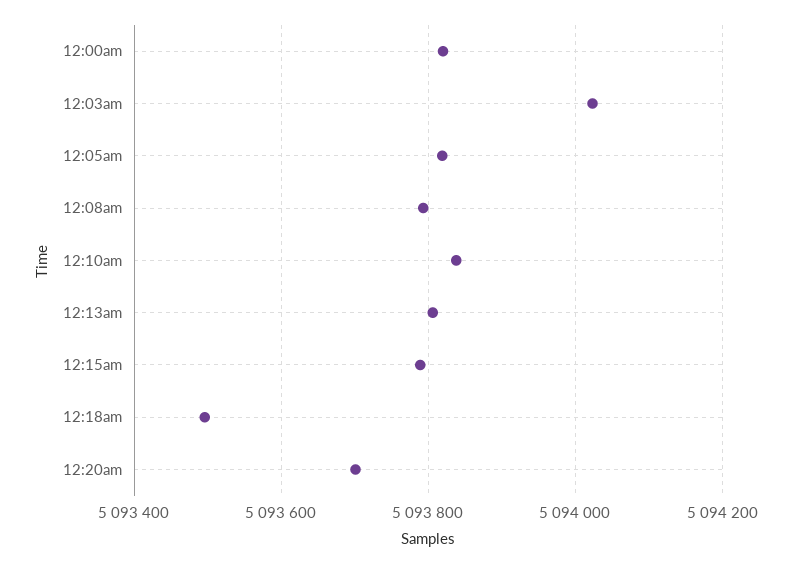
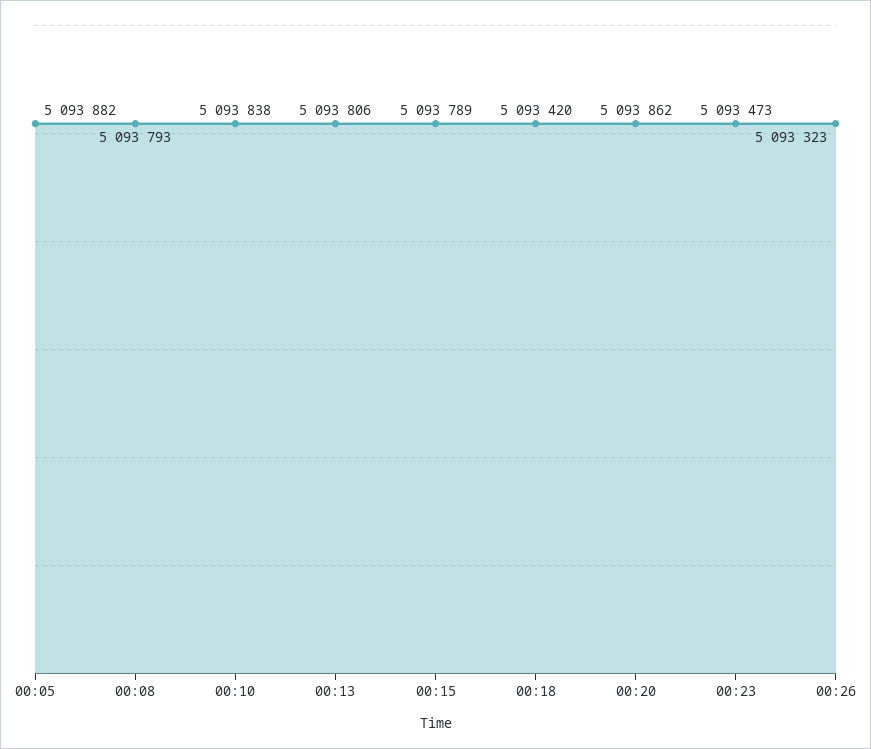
12:00am: 5093820 -> none
12:03am: 5094020 -> none
12:05am: 5093820 -> 5093882
12:18am: 5093500 -> 5093420
12:20am: 5093700 -> 5093862
00:23: none -> 5093473
00:26: none -> 5093323

